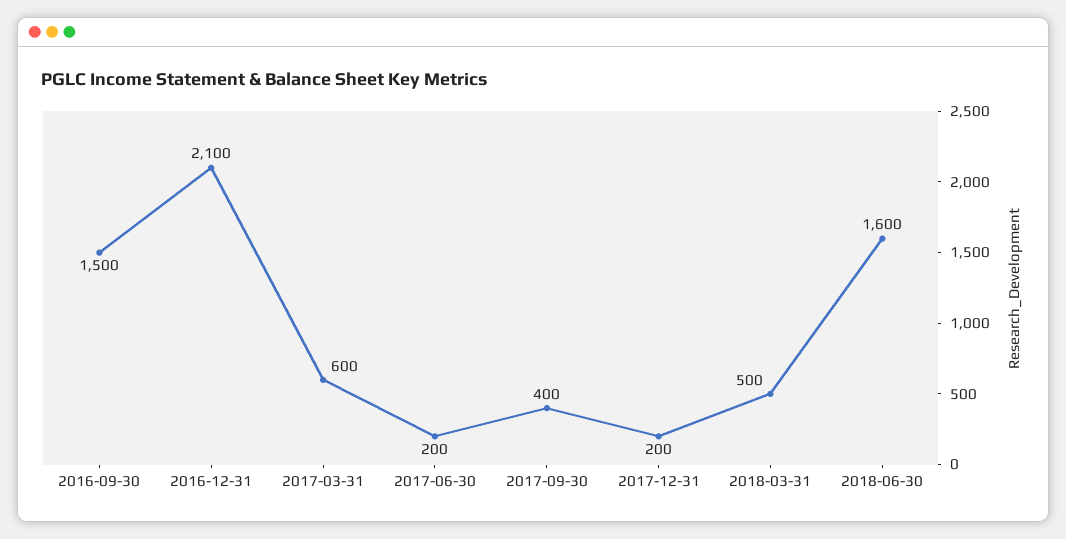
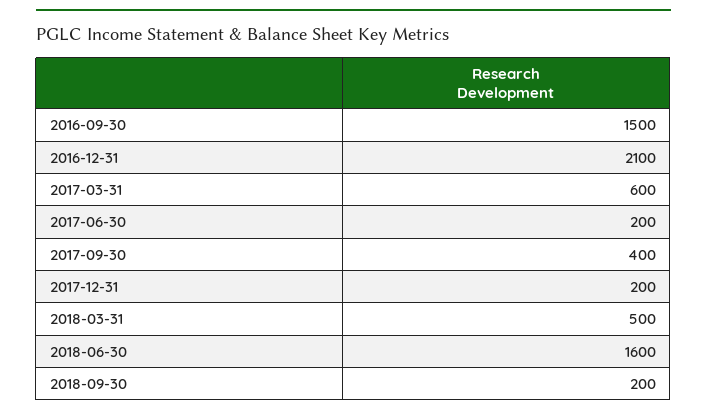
2018-09-30: none -> 200

